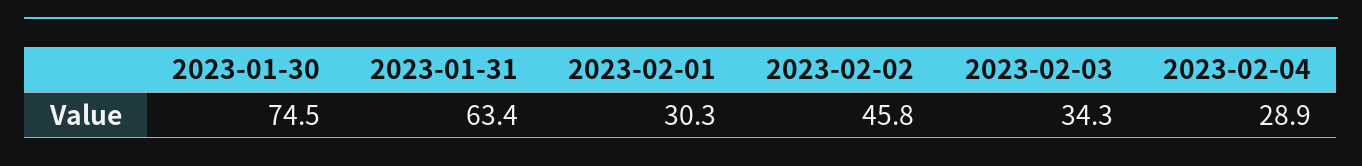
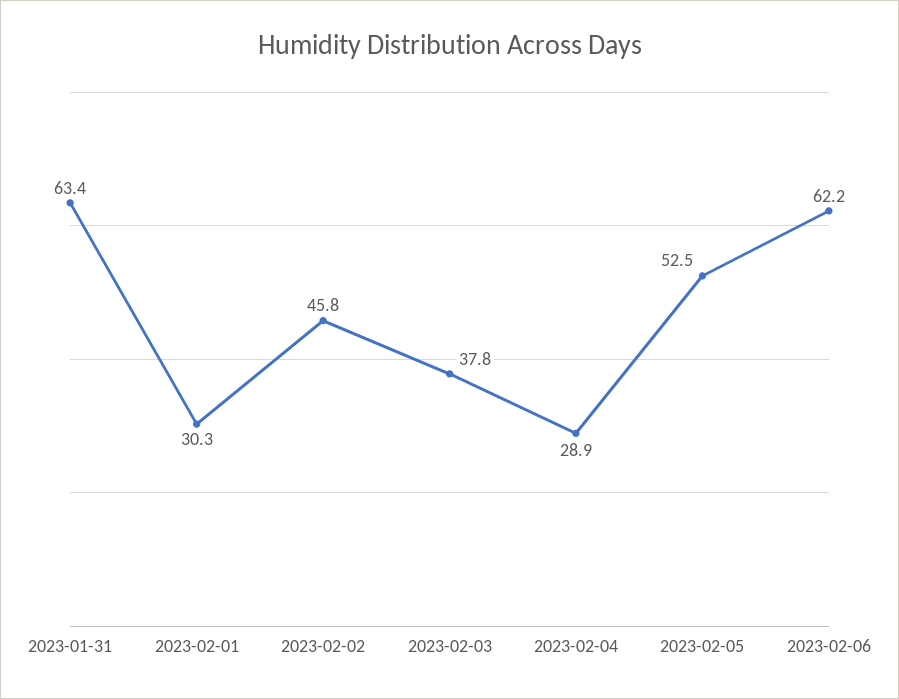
2023-01-30: 74.5 -> none
2023-02-03: 34.3 -> 37.8
2023-02-05: none -> 52.5
2023-02-06: none -> 62.2

